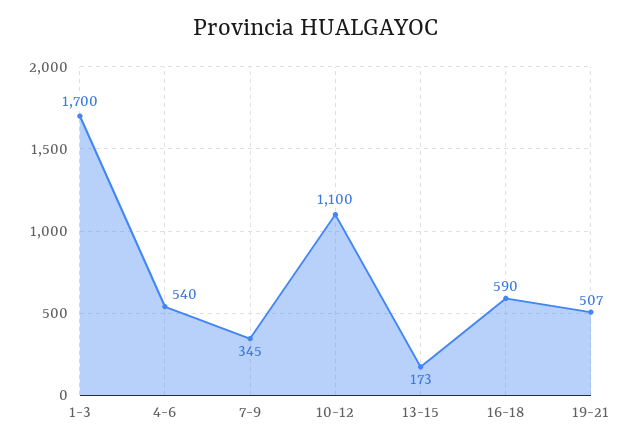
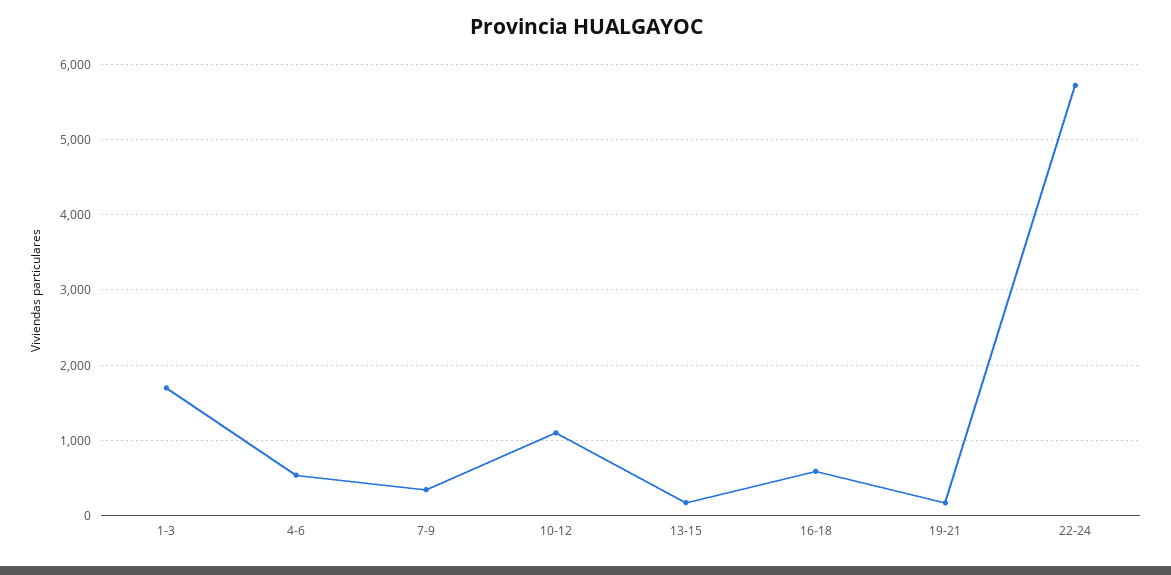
19-21: 507 -> 200
22-24: none -> 5700

